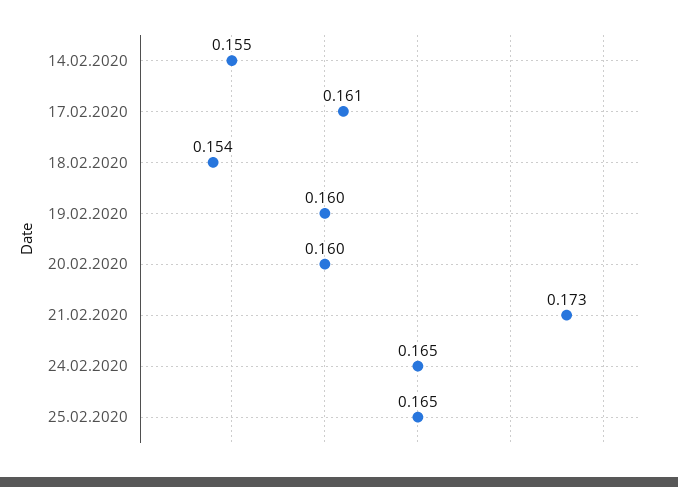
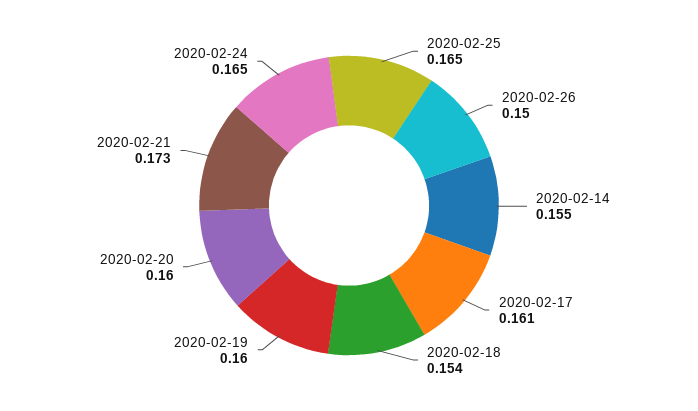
2020-02-26: none -> 0.15

